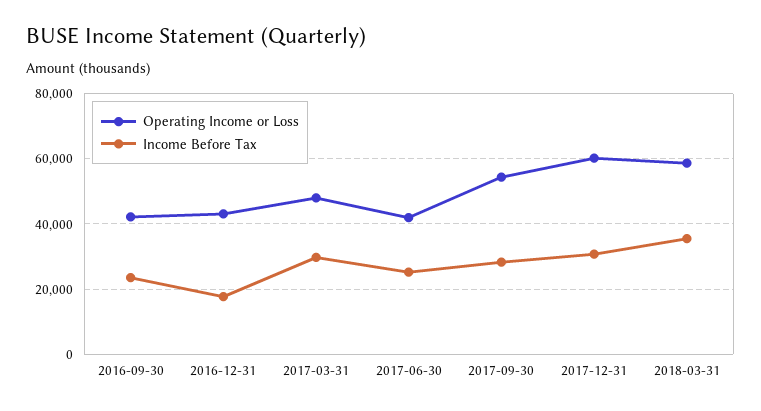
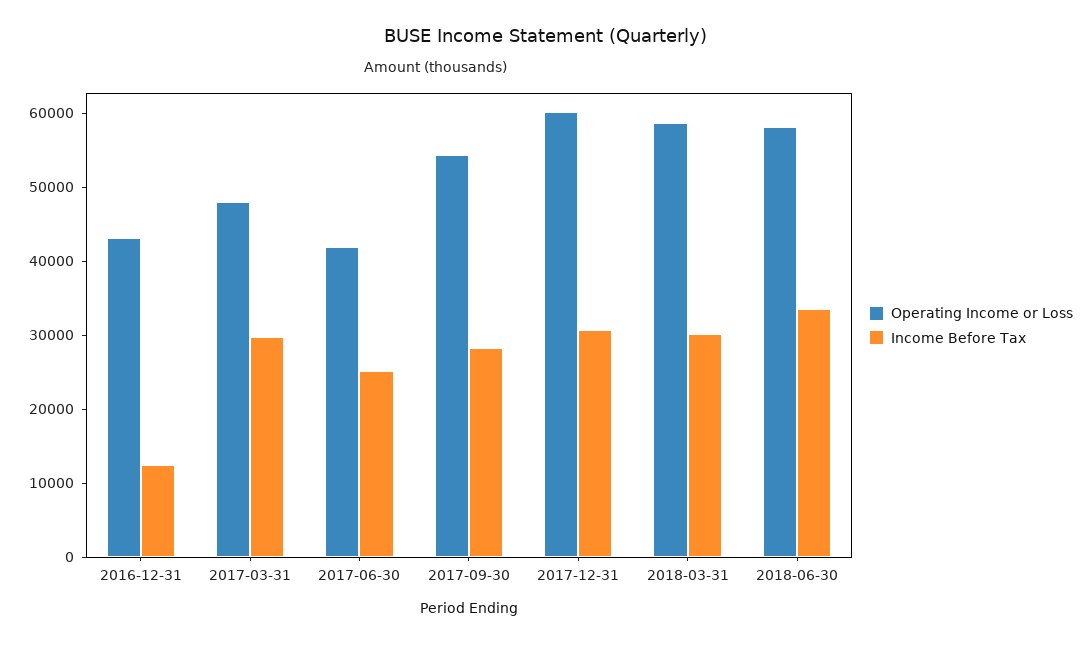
Operating Income or Loss, 2016-09-30: 42000 -> none
Income Before Tax, 2016-09-30: 24000 -> none
Income Before Tax, 2016-12-31: 18000 -> 12000
Income Before Tax, 2018-03-31: 36000 -> 30000
Operating Income or Loss, 2018-06-30: none -> 58000
Income Before Tax, 2018-06-30: none -> 34000

